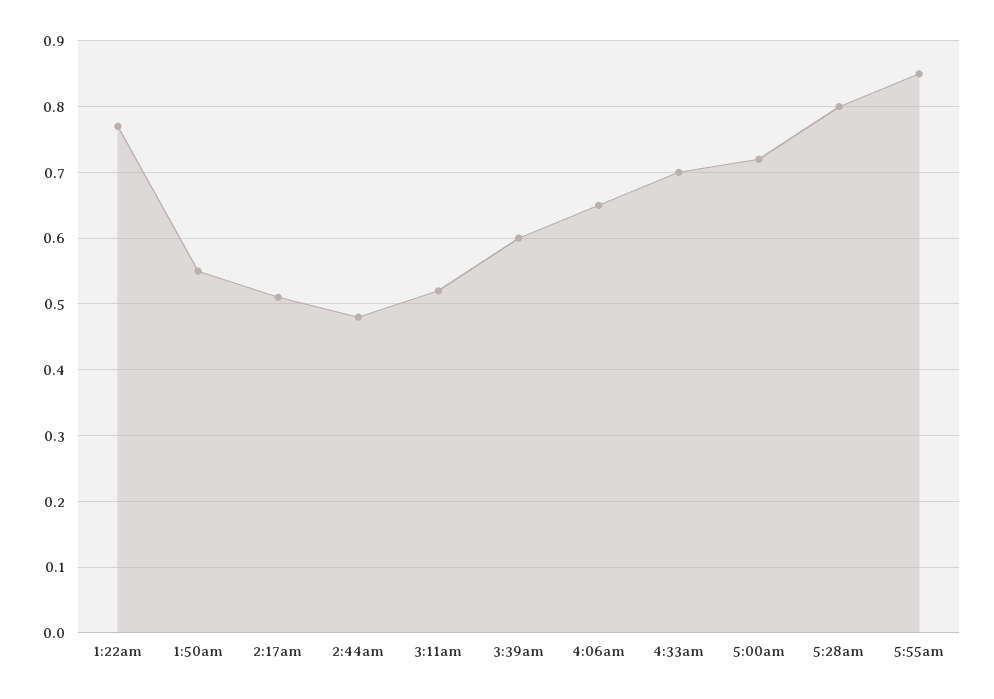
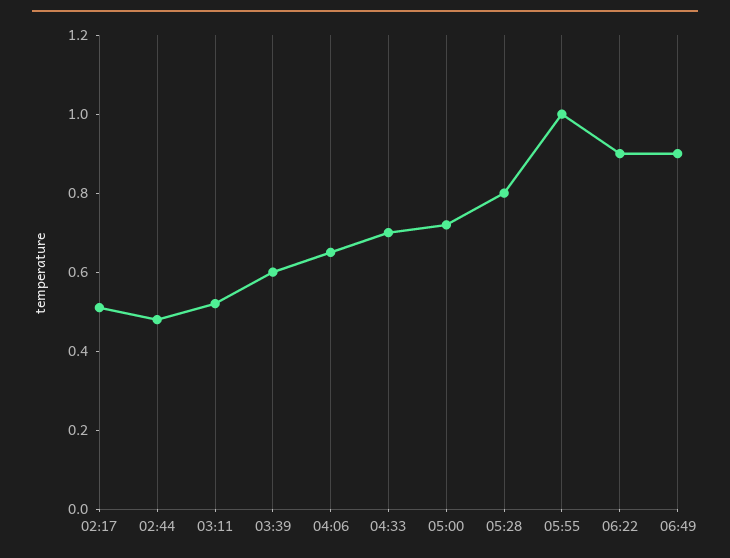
1:22am: 0.77 -> none
1:50am: 0.55 -> none
5:55am: 0.85 -> 1
06:22: none -> 0.9
06:49: none -> 0.9

